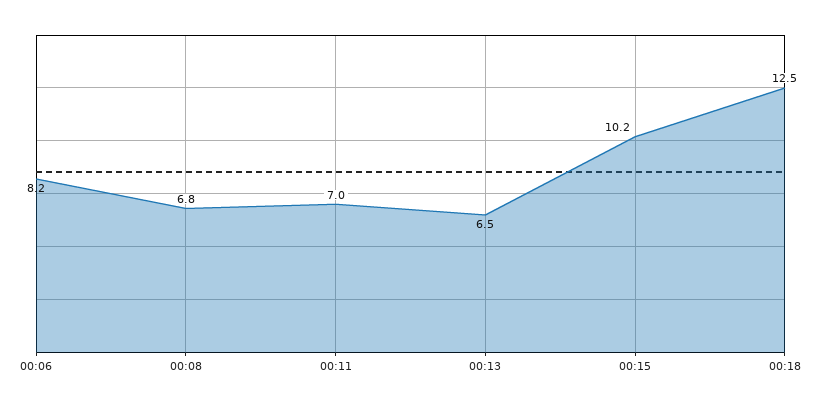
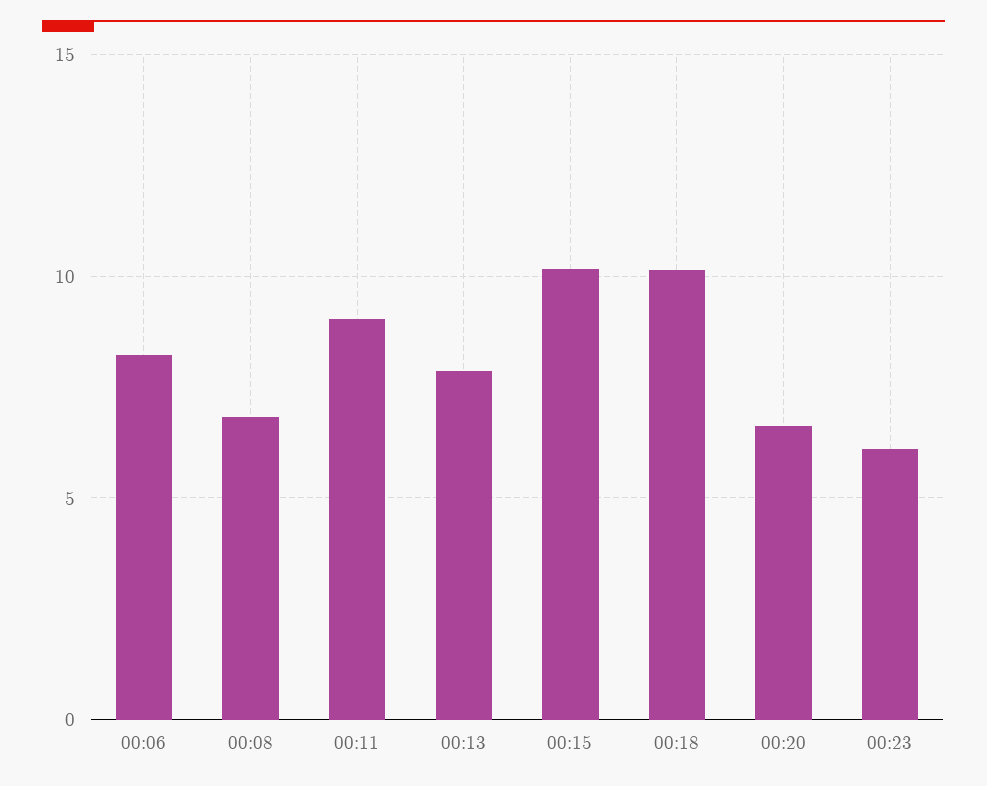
00:11: 7 -> 9
00:13: 6.5 -> 8
00:18: 12.5 -> 10
00:20: none -> 6.5
00:23: none -> 6

